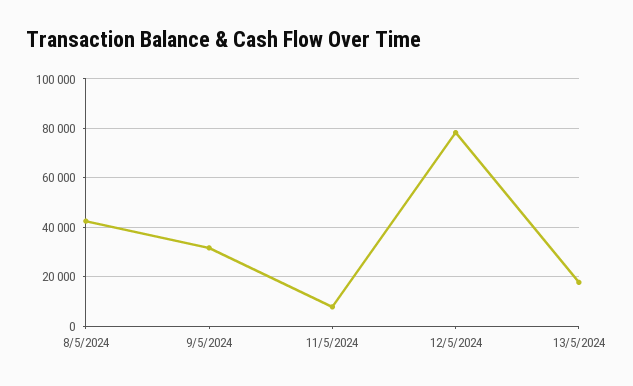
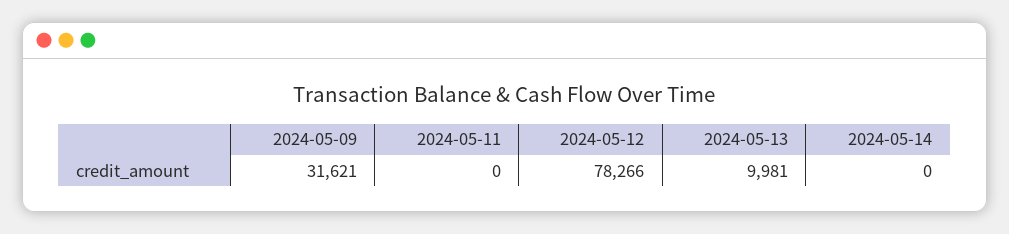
8/5/2024: 42500 -> none
11/5/2024: 7500 -> 0
13/5/2024: 17500 -> 9981
2024-05-14: none -> 0

